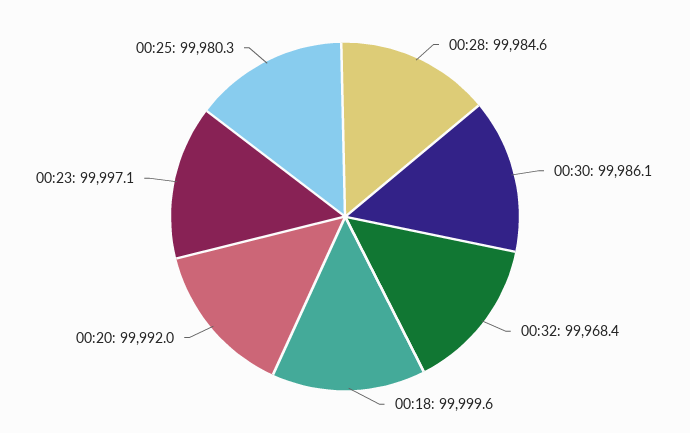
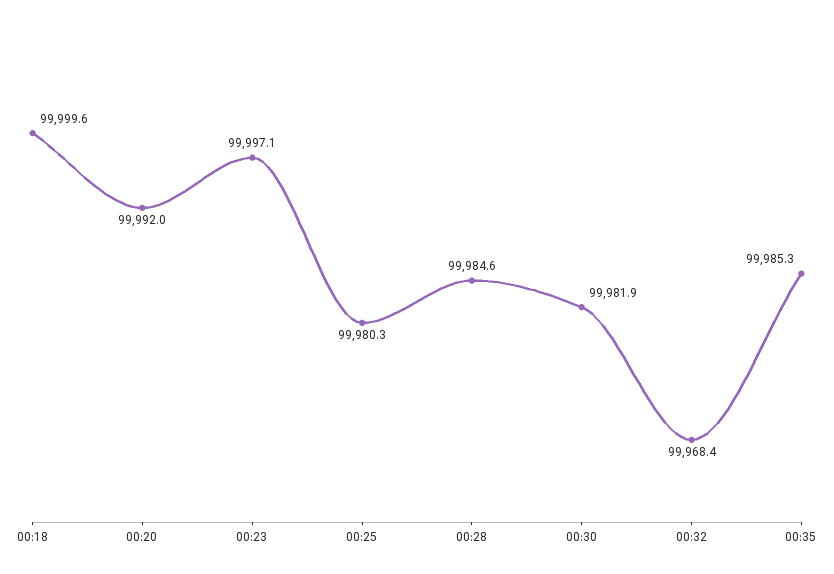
00:30: 99986.1 -> 99981.9
00:35: none -> 99985.3

